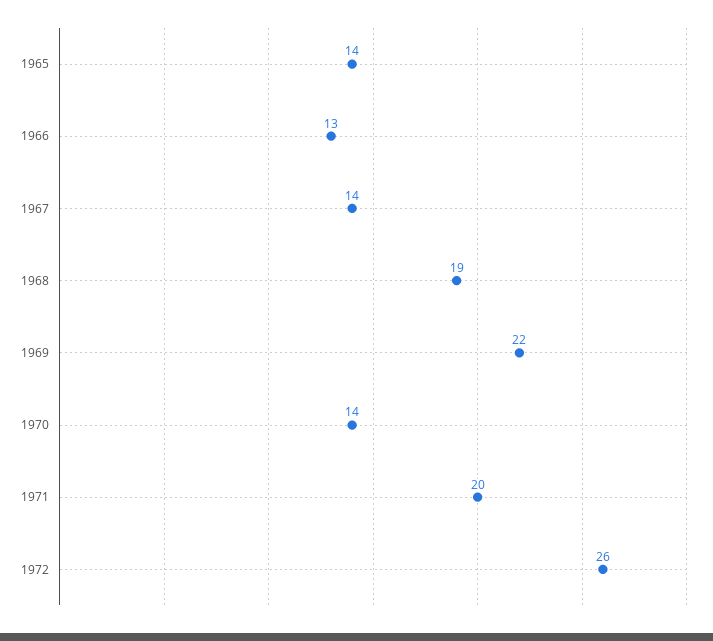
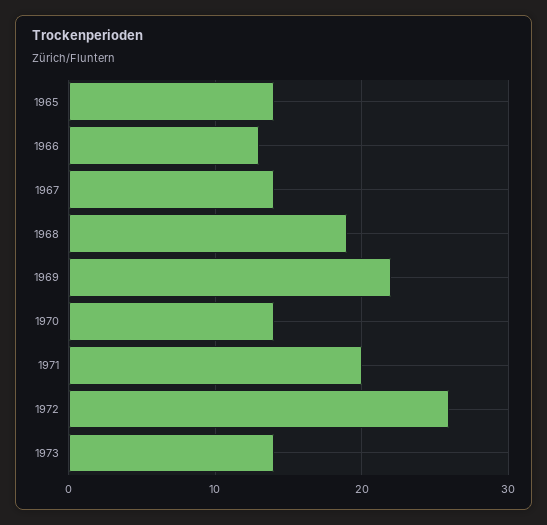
1973: none -> 14

